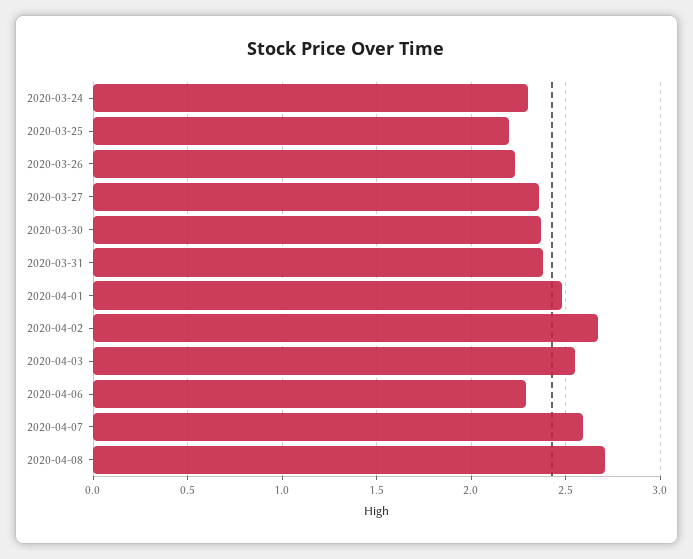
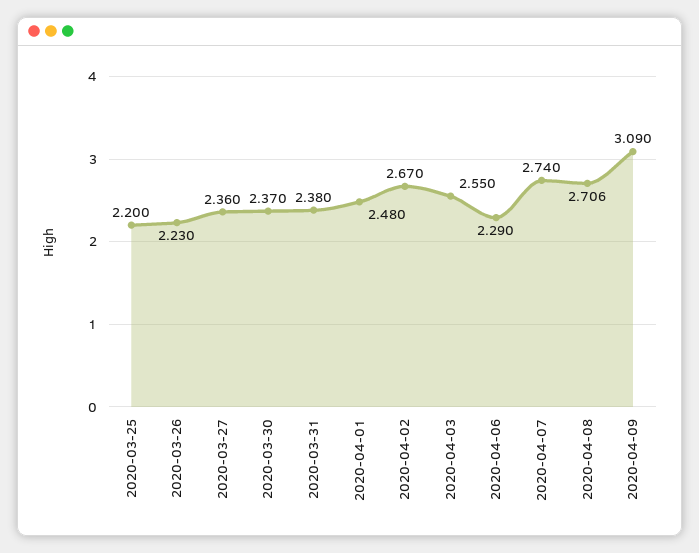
2020-03-24: 2.3 -> none
2020-04-07: 2.6 -> 2.74
2020-04-09: none -> 3.09

